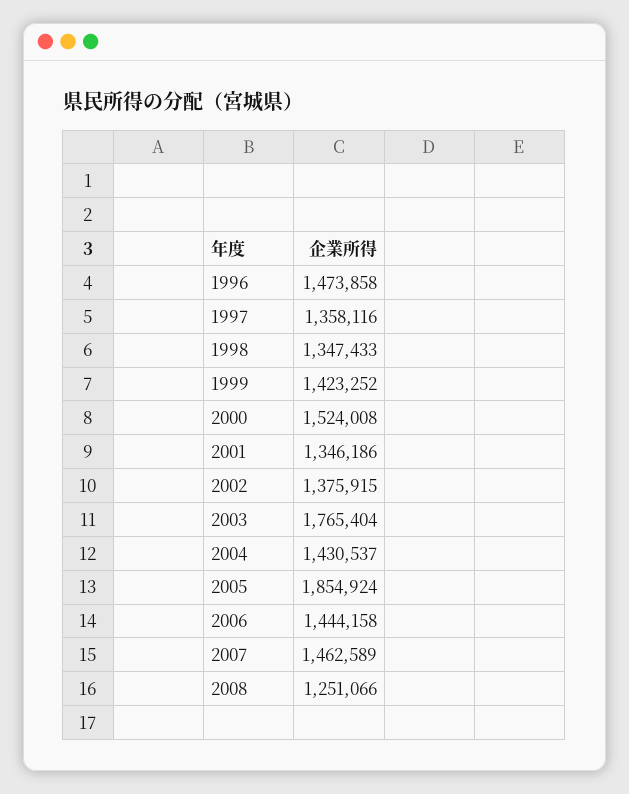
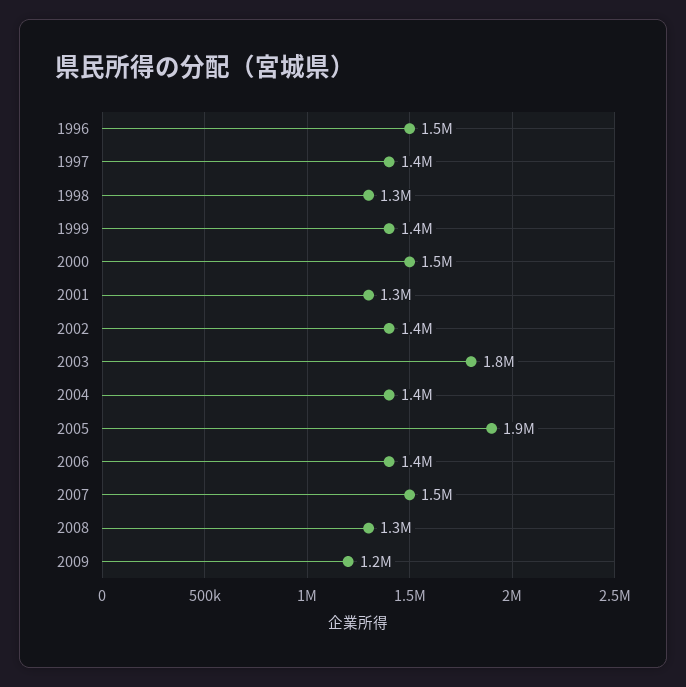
2009: none -> 1200000

